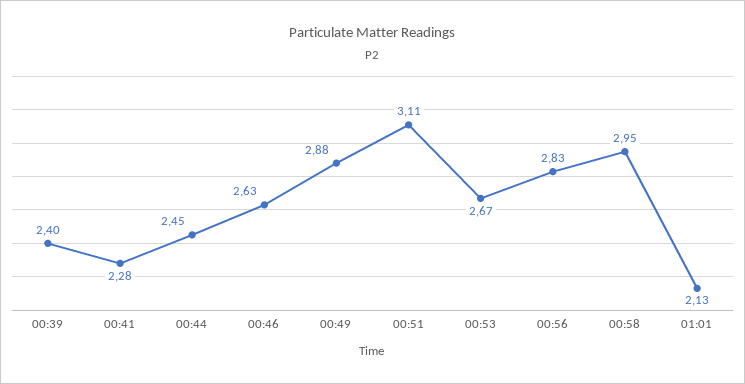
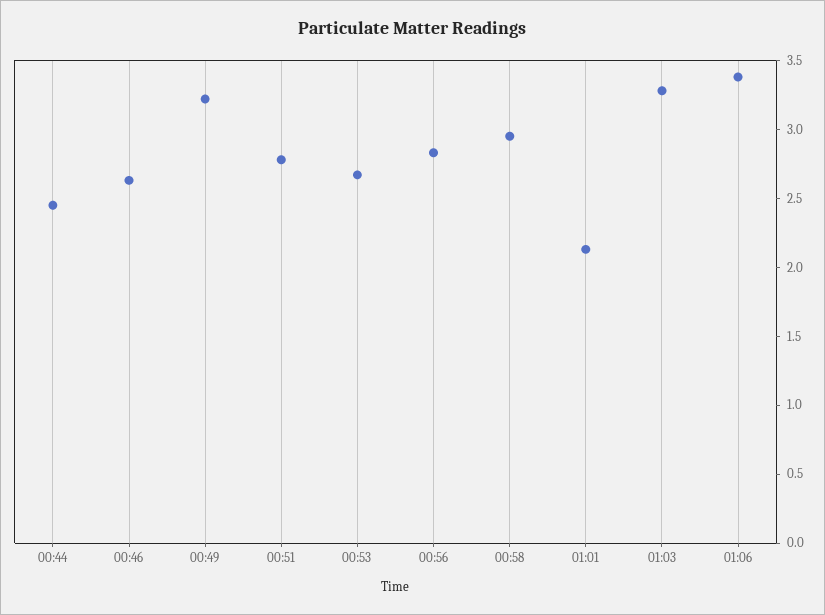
00:39: 2.4 -> none
00:41: 2.28 -> none
00:49: 2.88 -> 3.2
00:51: 3.11 -> 2.8
01:03: none -> 3.3
01:06: none -> 3.4

